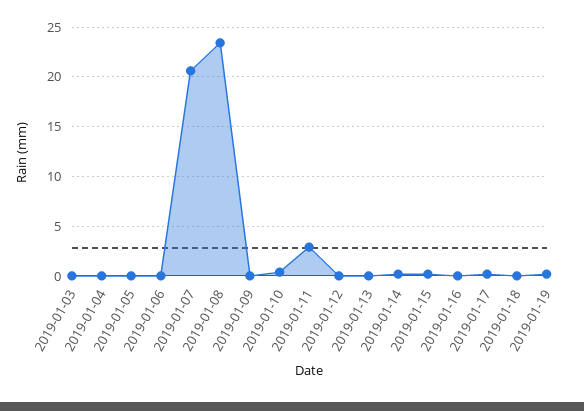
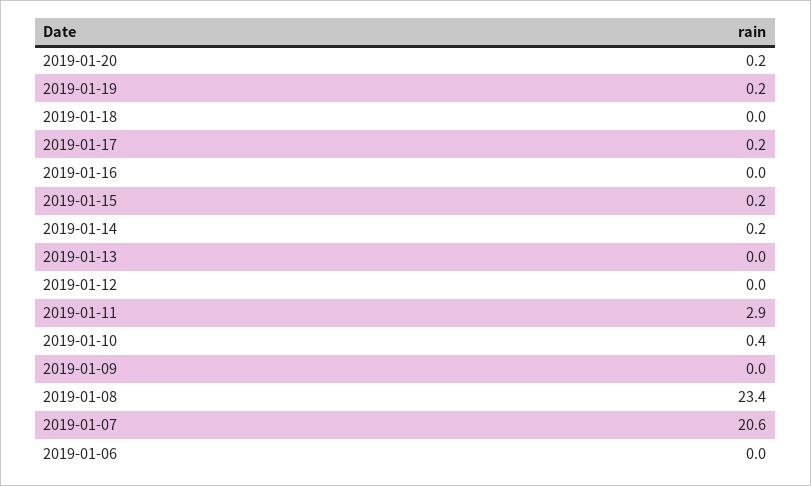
2019-01-03: 0 -> none
2019-01-04: 0 -> none
2019-01-05: 0 -> none
2019-01-20: none -> 0.2

